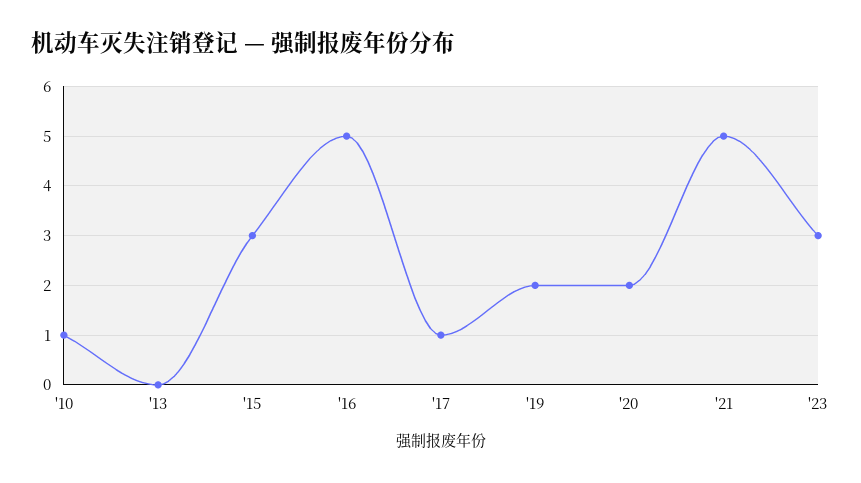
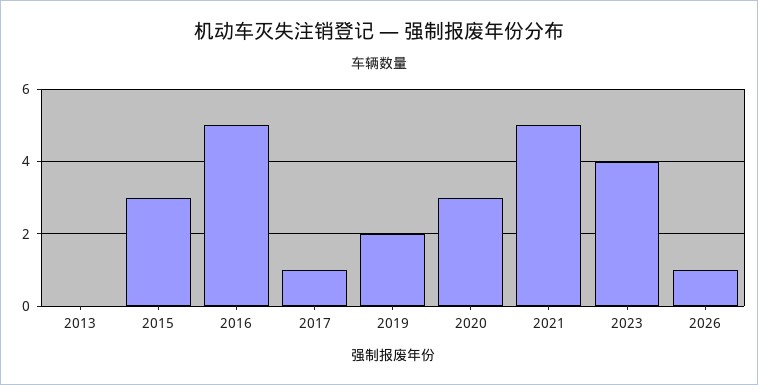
'10: 1 -> none
'20: 2 -> 3
'23: 3 -> 4
2026: none -> 1

